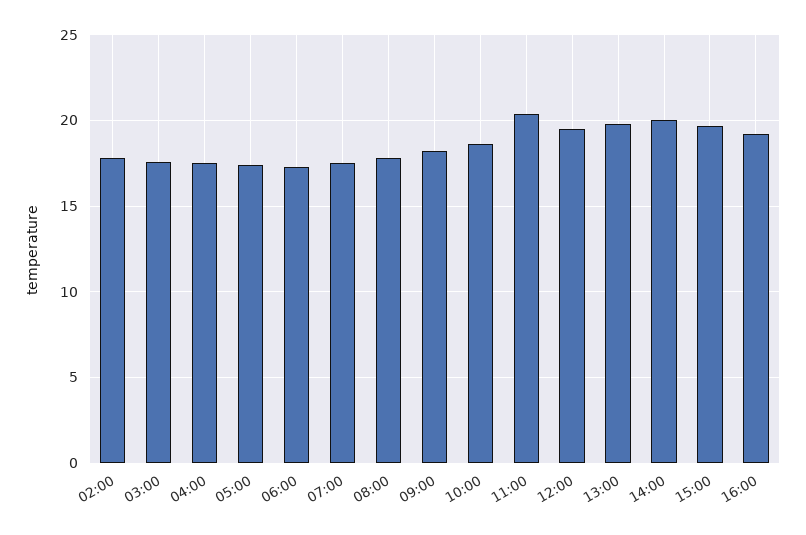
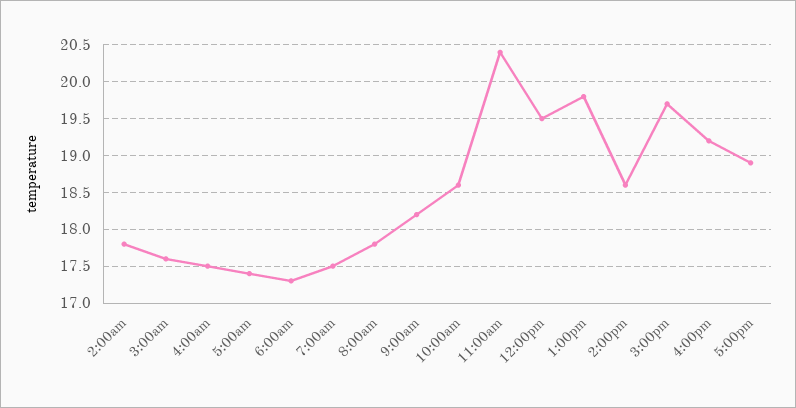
14:00: 20 -> 18.6
5:00pm: none -> 18.9

